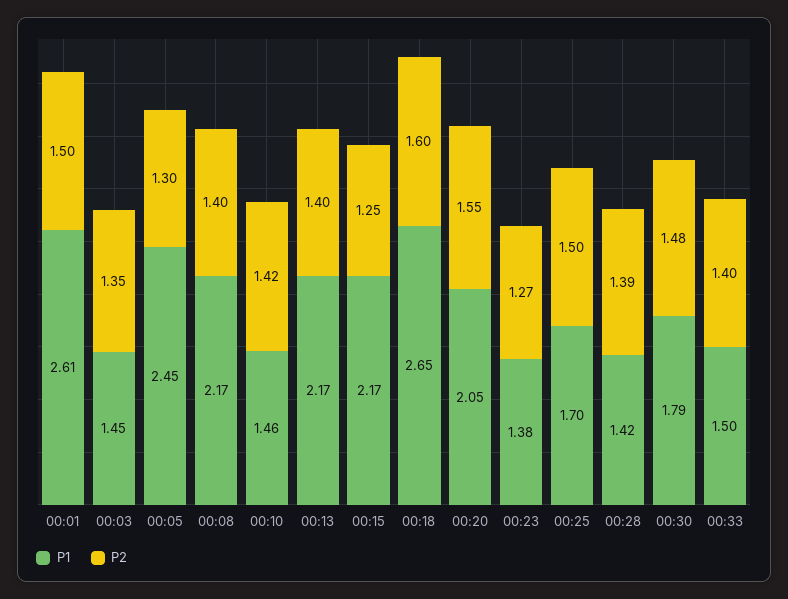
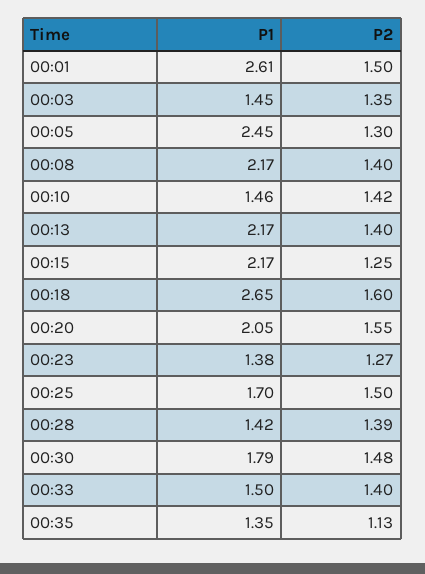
P1, 00:35: none -> 1.35
P2, 00:35: none -> 1.13

